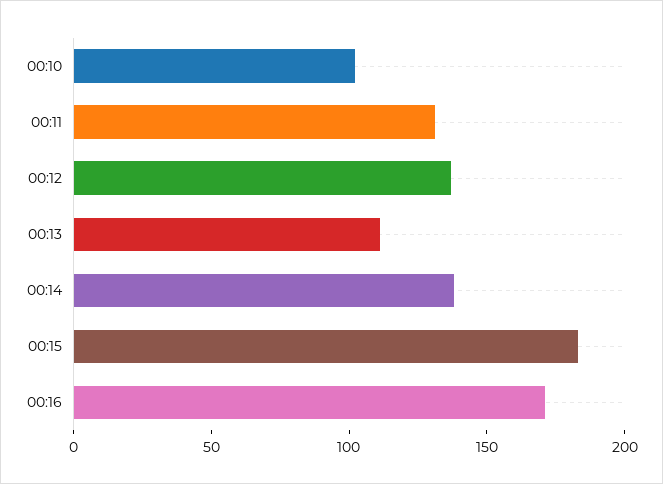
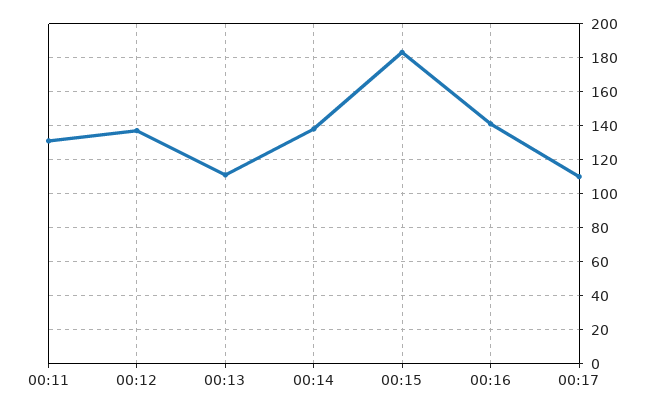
00:10: 100 -> none
00:16: 170 -> 140
00:17: none -> 110

